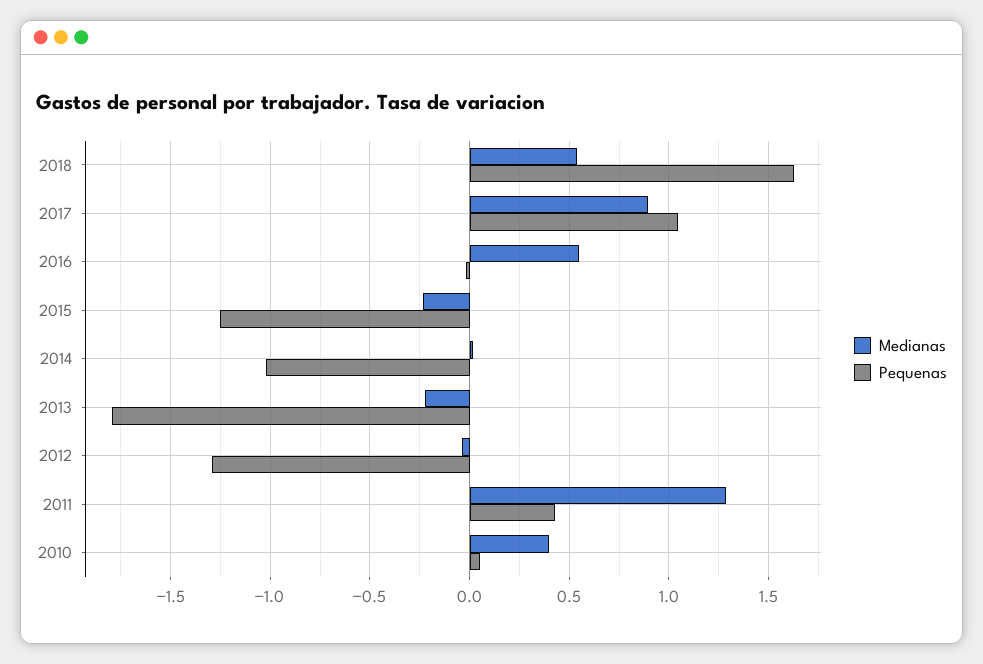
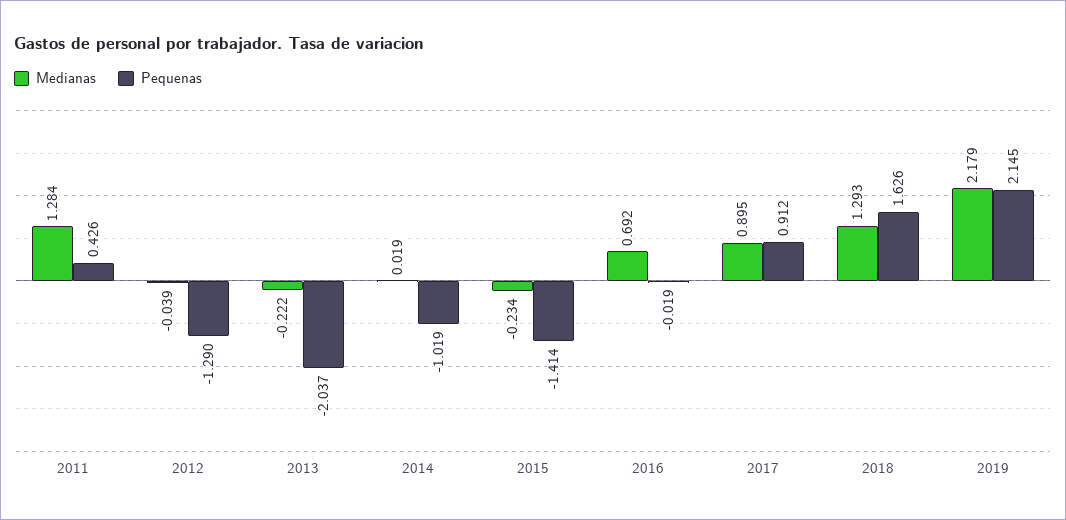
Medianas, 2018: 0.55 -> 1.293
Pequenas, 2017: 1.05 -> 0.912
Medianas, 2016: 0.55 -> 0.692
Pequenas, 2015: -1.25 -> -1.414
Pequenas, 2013: -1.8 -> -2.037
Medianas, 2010: 0.4 -> none
Pequenas, 2010: 0.05 -> none
Medianas, 2019: none -> 2.179
Pequenas, 2019: none -> 2.145

